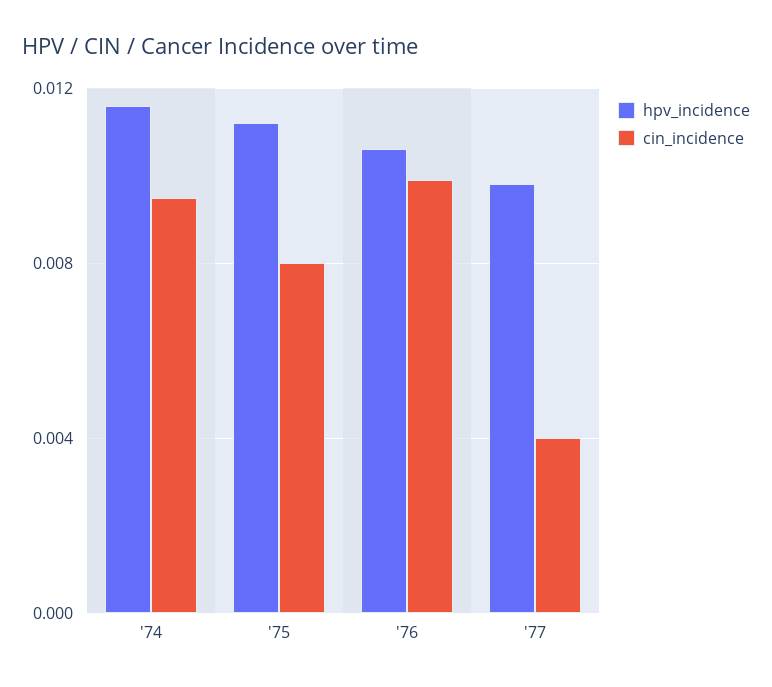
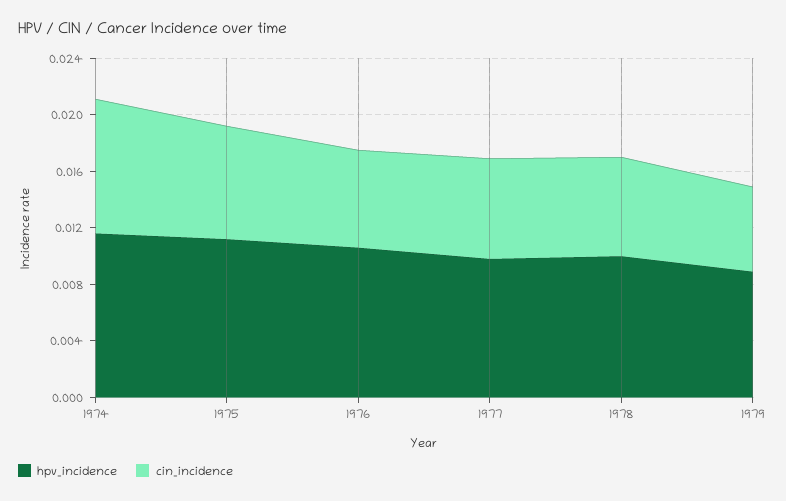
cin_incidence, '76: 0.01 -> 0.007
cin_incidence, '77: 0.004 -> 0.007
hpv_incidence, 1978: none -> 0.01
cin_incidence, 1978: none -> 0.007
hpv_incidence, 1979: none -> 0.009
cin_incidence, 1979: none -> 0.006

